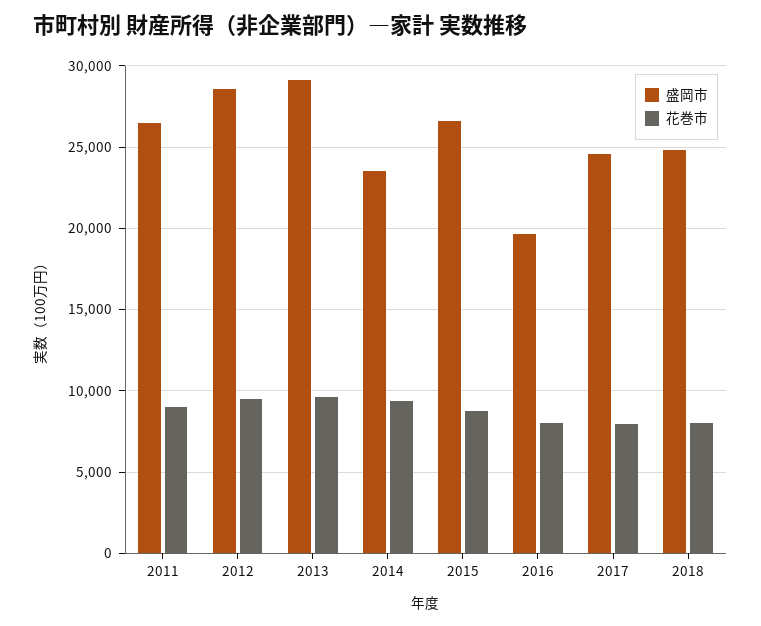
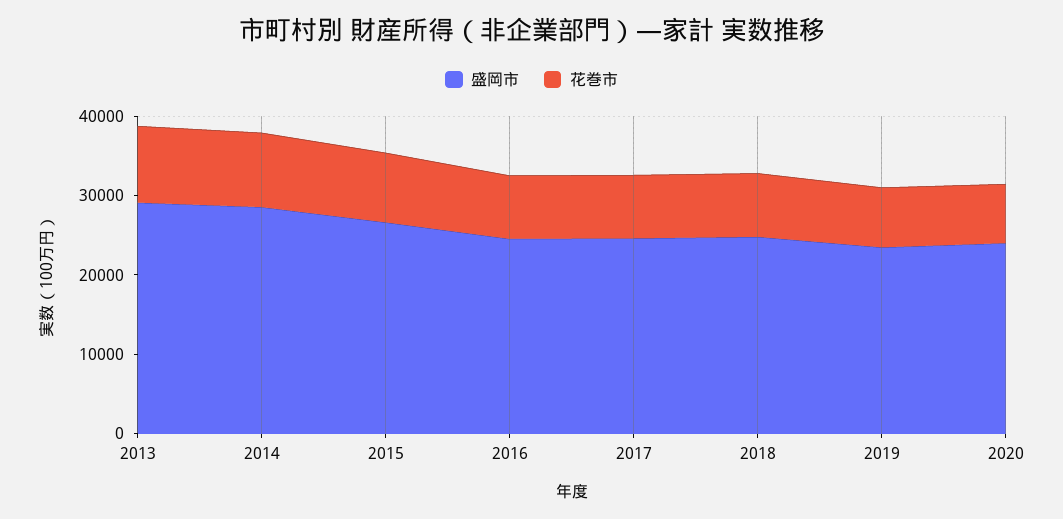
盛岡市, 2011: 26500 -> none
花巻市, 2011: 9000 -> none
盛岡市, 2012: 28500 -> none
花巻市, 2012: 9500 -> none
盛岡市, 2014: 23500 -> 28000
盛岡市, 2016: 19500 -> 24000
盛岡市, 2019: none -> 24000
花巻市, 2019: none -> 8000
盛岡市, 2020: none -> 24000
花巻市, 2020: none -> 8000

